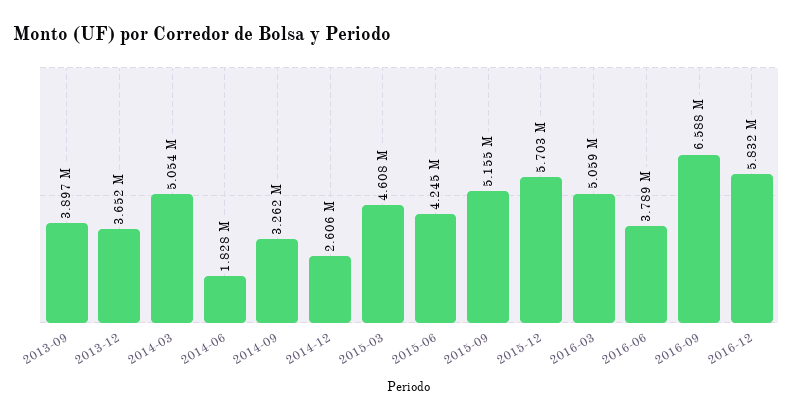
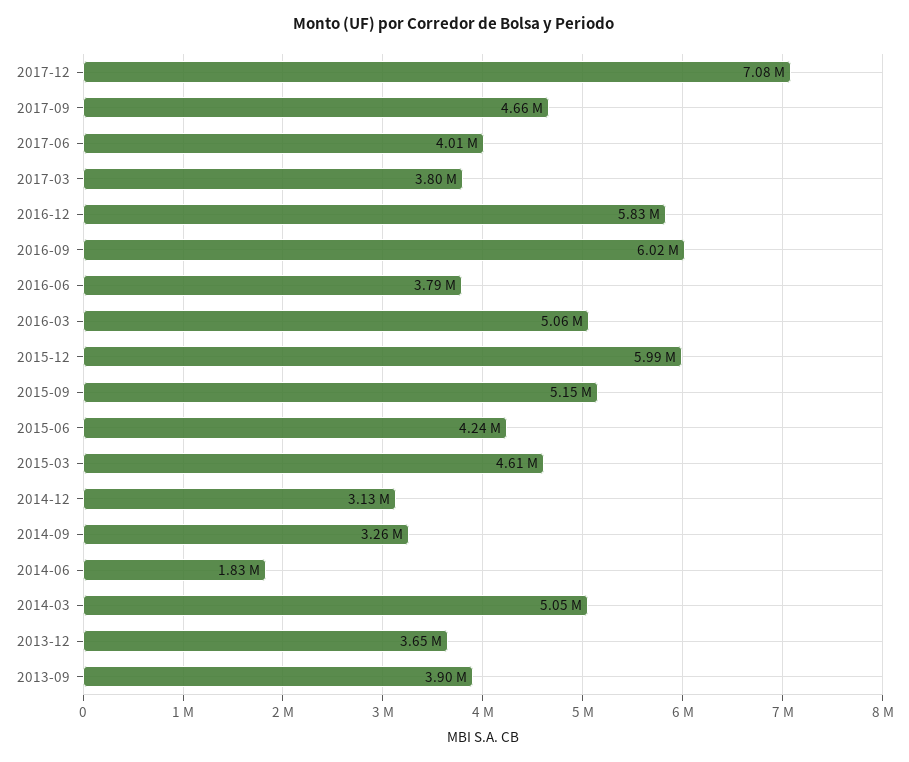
2014-12: 2606000 -> 3130000
2015-12: 5703000 -> 5990000
2016-09: 6588000 -> 6020000
2017-12: none -> 7080000
2017-09: none -> 4660000
2017-06: none -> 4010000
2017-03: none -> 3800000

